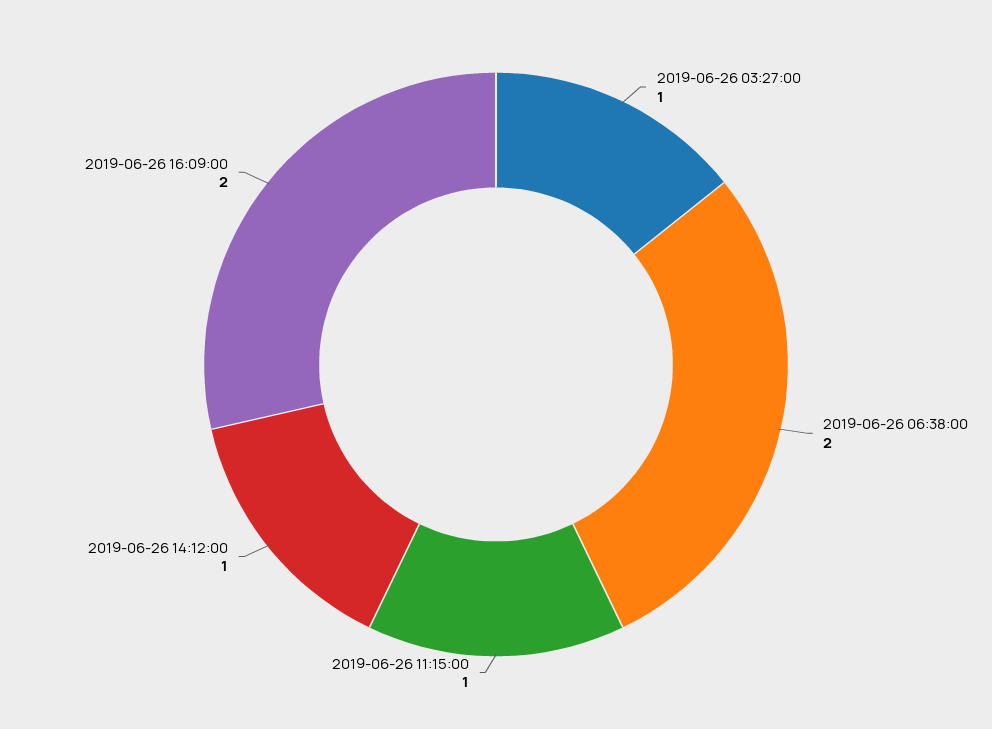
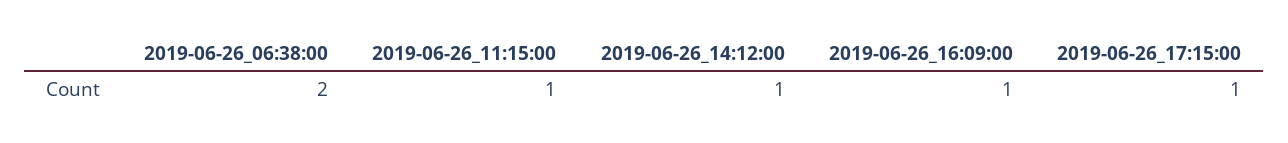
2019-06-26 03:27:00: 1 -> none
2019-06-26 16:09:00: 2 -> 1
2019-06-26_17:15:00: none -> 1

